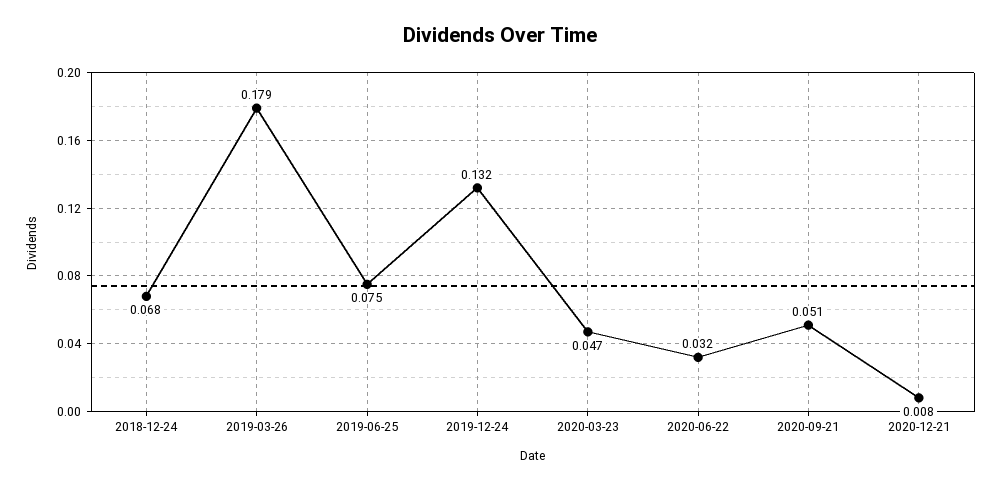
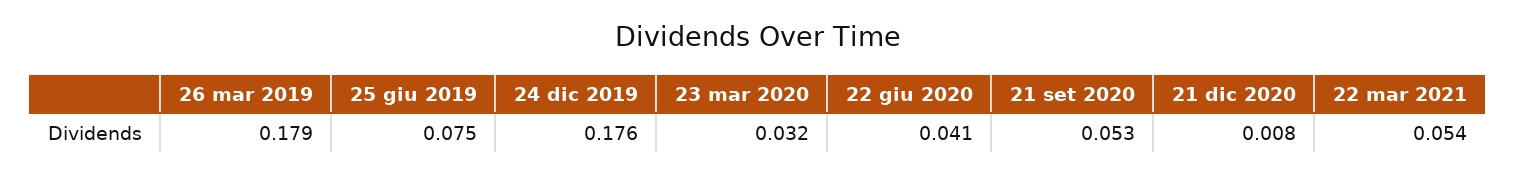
2018-12-24: 0.068 -> none
2019-12-24: 0.132 -> 0.176
2020-03-23: 0.047 -> 0.032
2020-06-22: 0.032 -> 0.041
2020-09-21: 0.051 -> 0.053
22 mar 2021: none -> 0.054

